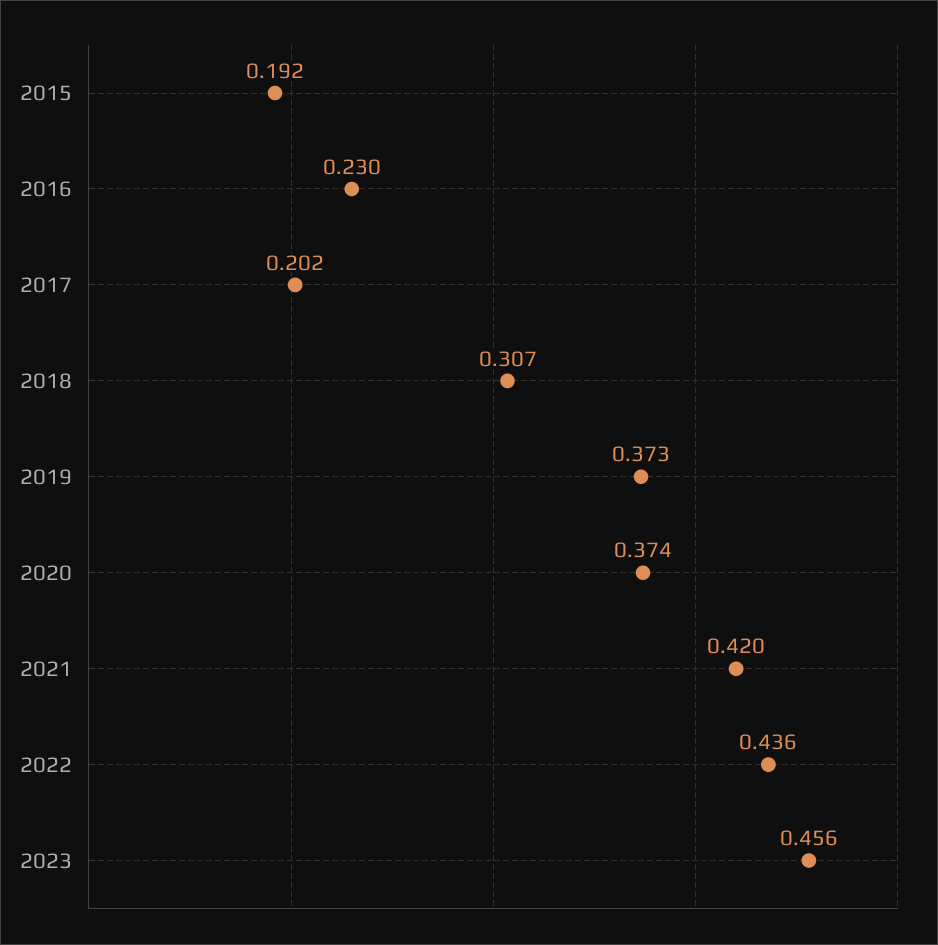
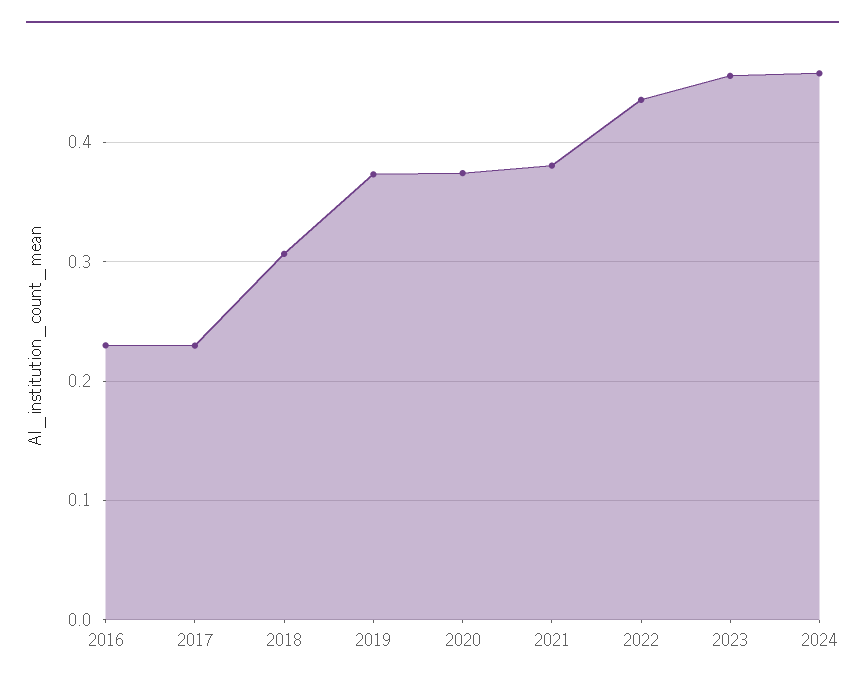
2015: 0.192 -> none
2017: 0.202 -> 0.23
2021: 0.42 -> 0.38
2024: none -> 0.46

